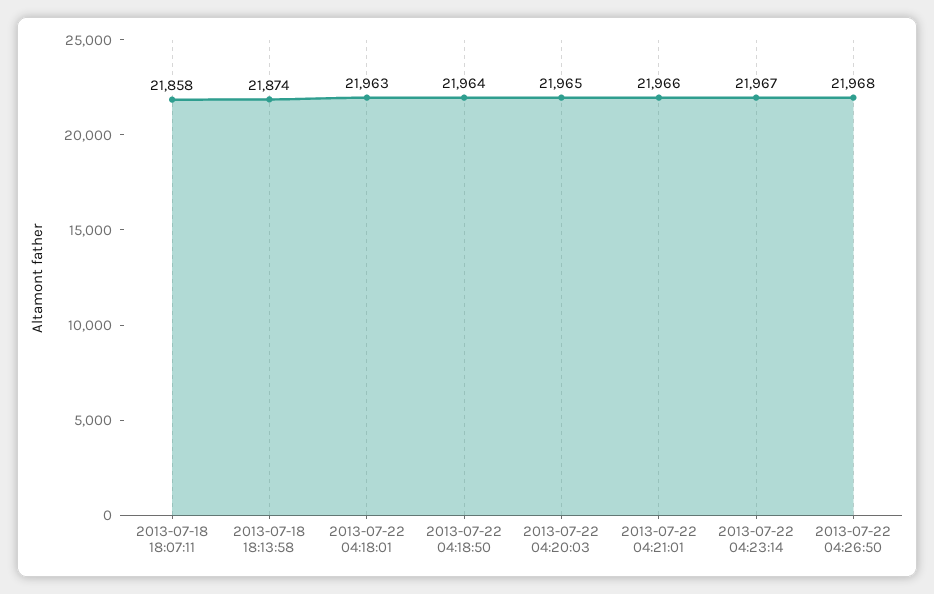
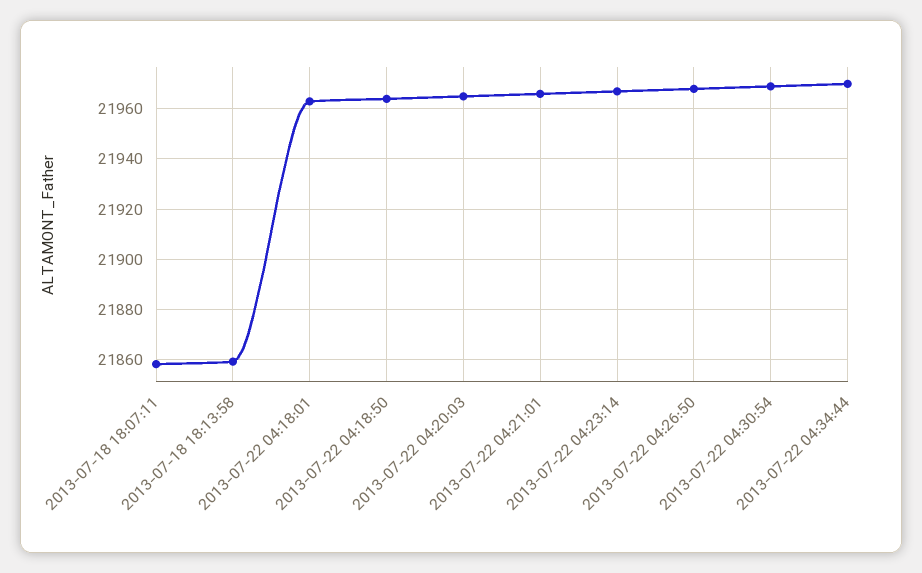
2013-07-18 18:13:58: 21874 -> 21860
2013-07-22 04:30:54: none -> 21970
2013-07-22 04:34:44: none -> 21970

